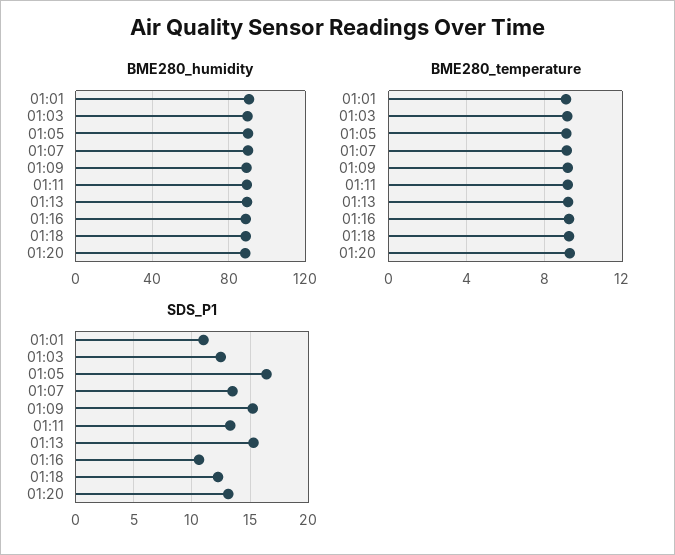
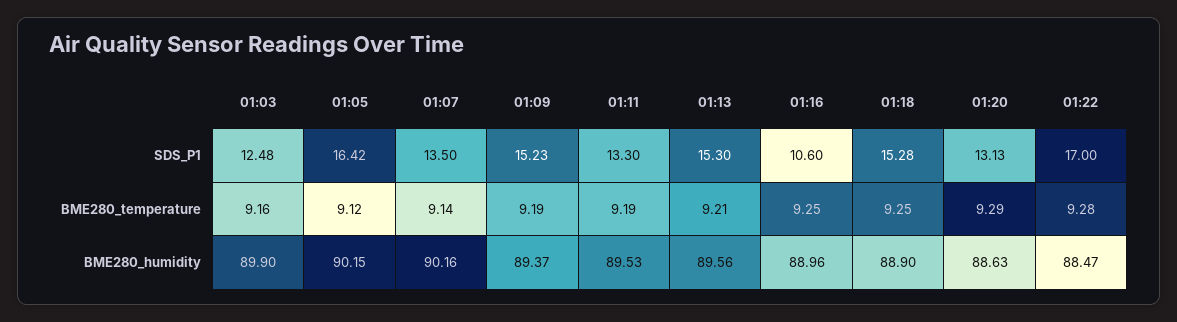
BME280_humidity, 01:01: 90 -> none
BME280_temperature, 01:01: 9 -> none
SDS_P1, 01:01: 11 -> none
SDS_P1, 01:18: 12 -> 15.28
SDS_P1, 01:22: none -> 17
BME280_temperature, 01:22: none -> 9.28
BME280_humidity, 01:22: none -> 88.47

